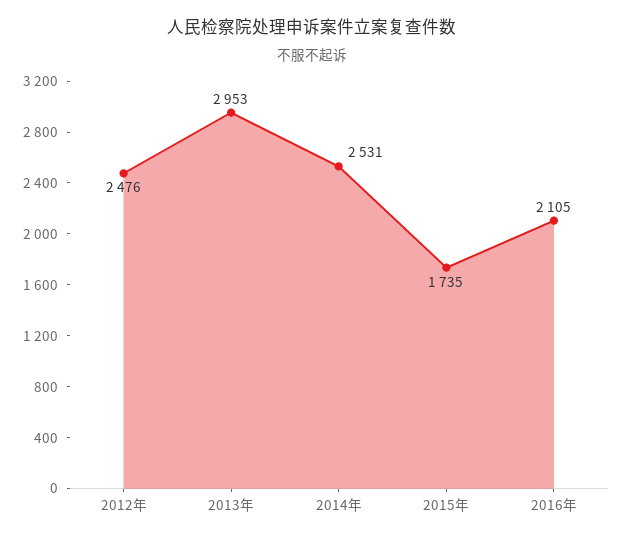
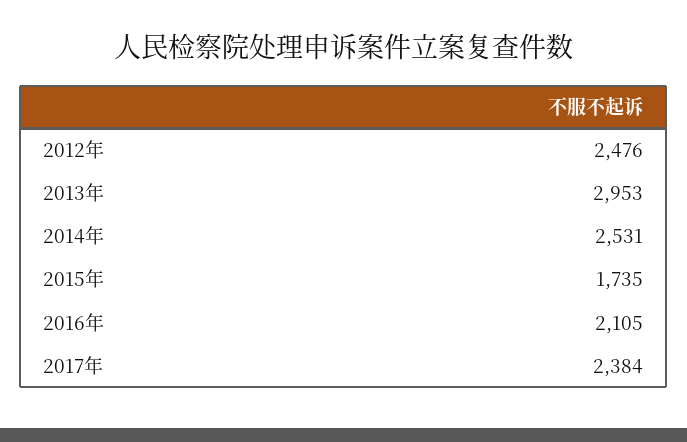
2017年: none -> 2384

